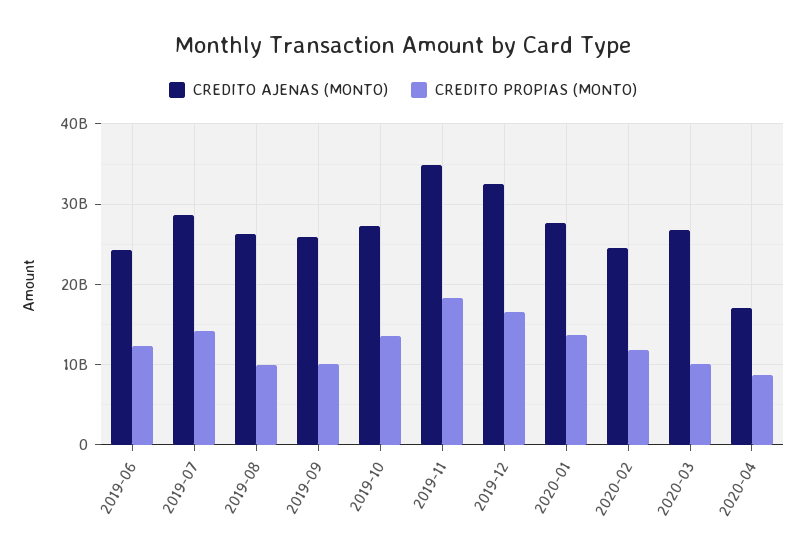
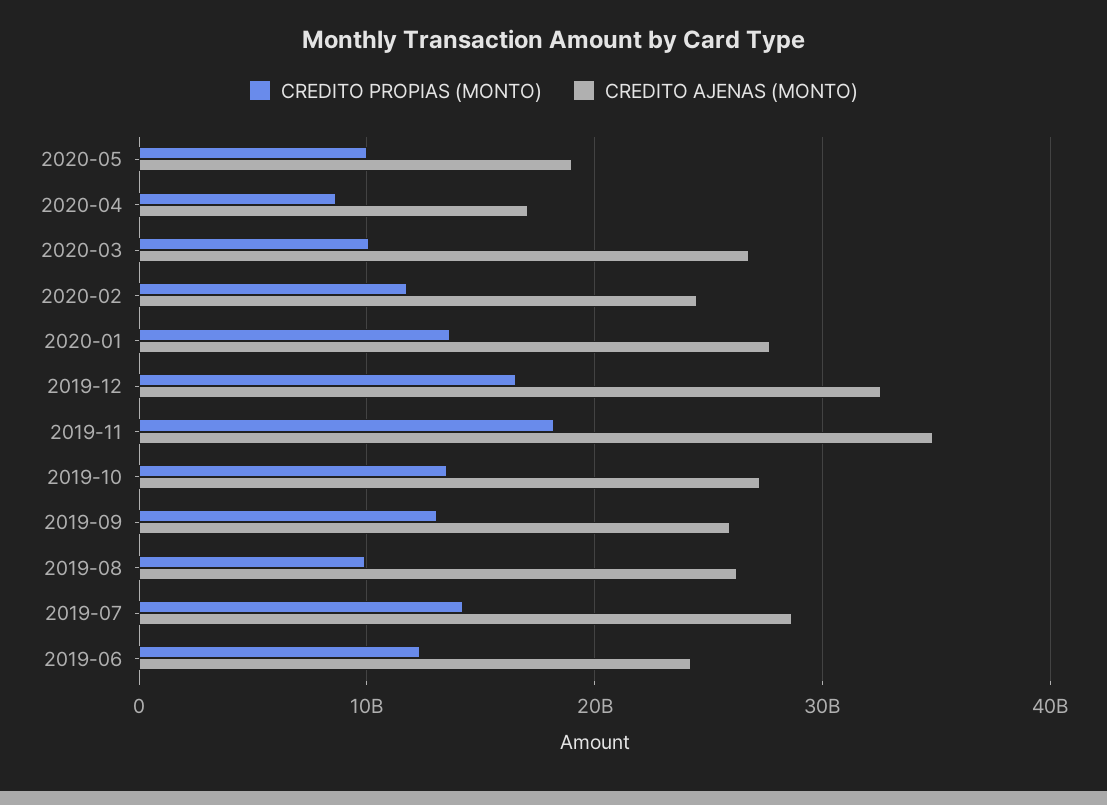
CREDITO PROPIAS (MONTO), 2019-09: 10000000000 -> 13000000000
CREDITO PROPIAS (MONTO), 2020-05: none -> 10000000000
CREDITO AJENAS (MONTO), 2020-05: none -> 19000000000

